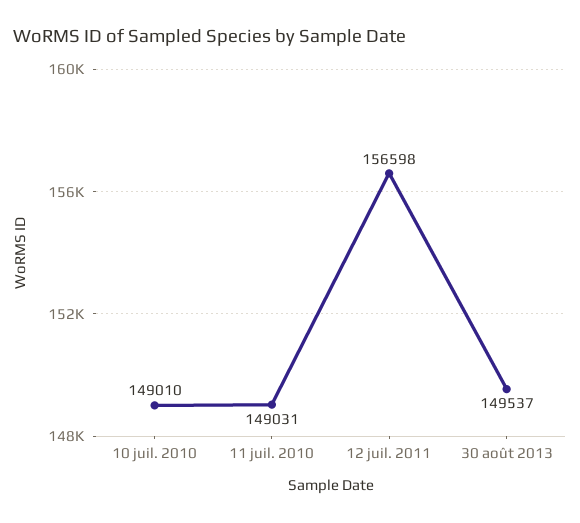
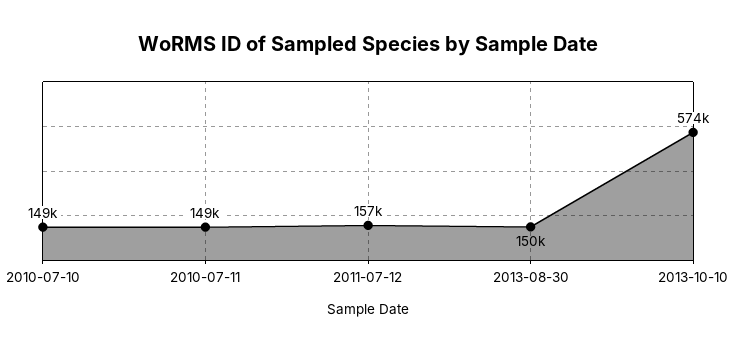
2013-10-10: none -> 574000

